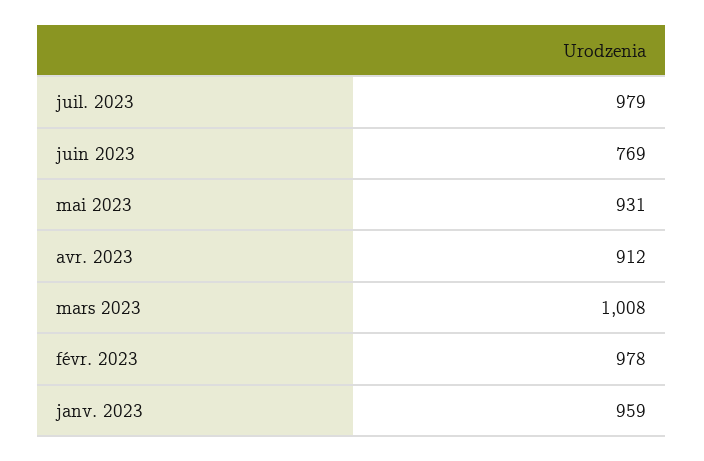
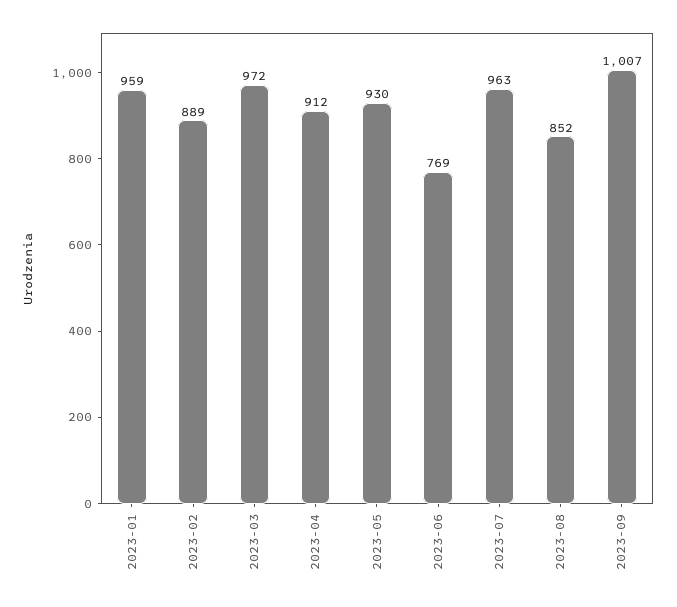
juil. 2023: 979 -> 963
mai 2023: 931 -> 930
mars 2023: 1008 -> 972
févr. 2023: 978 -> 889
2023-08: none -> 852
2023-09: none -> 1007

